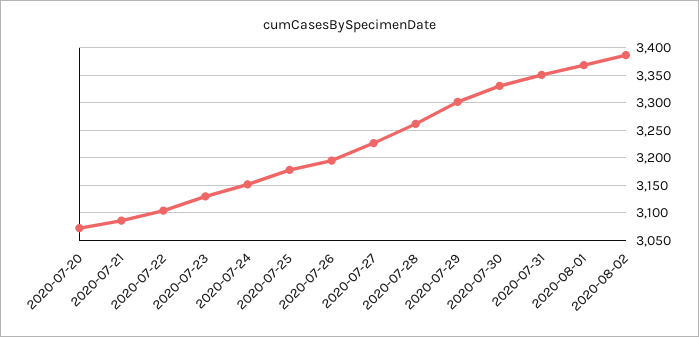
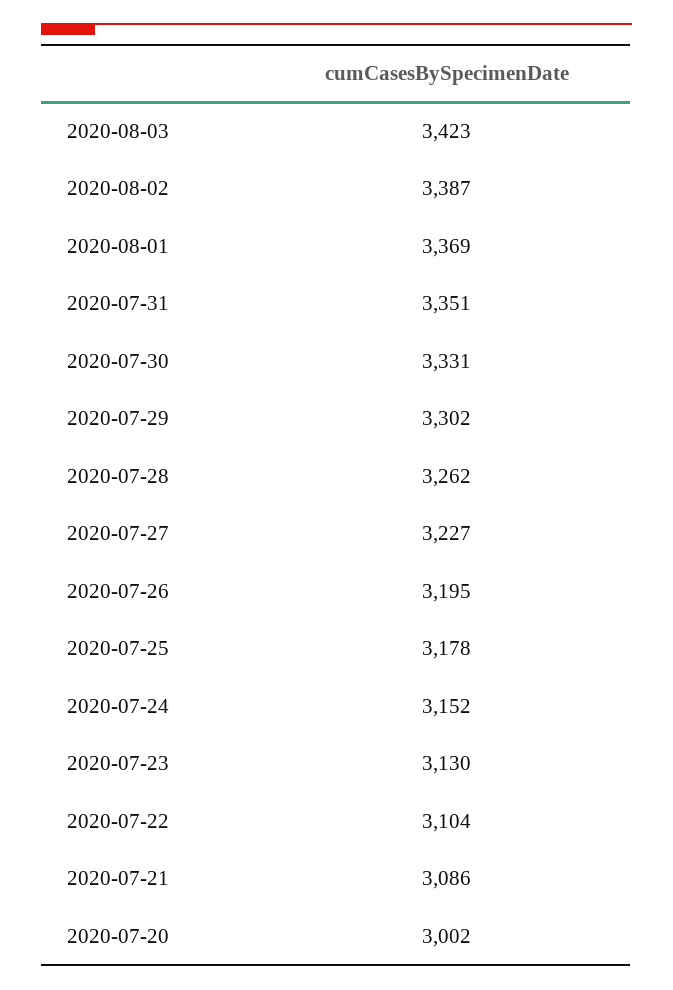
2020-07-20: 3075 -> 3002
2020-08-03: none -> 3423

